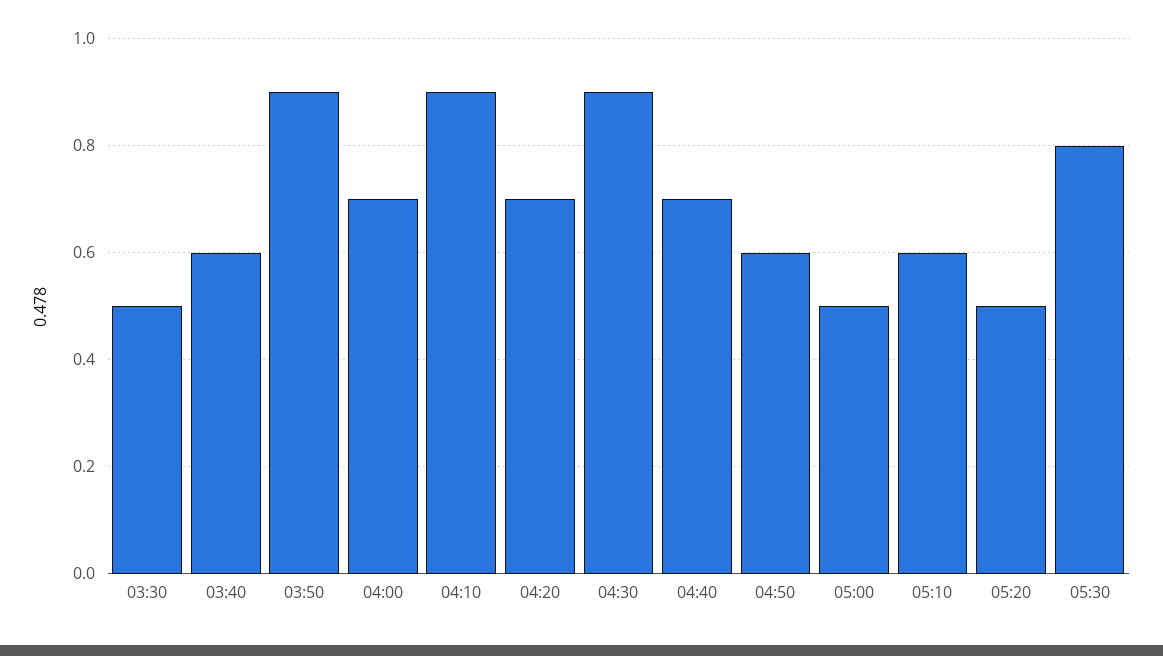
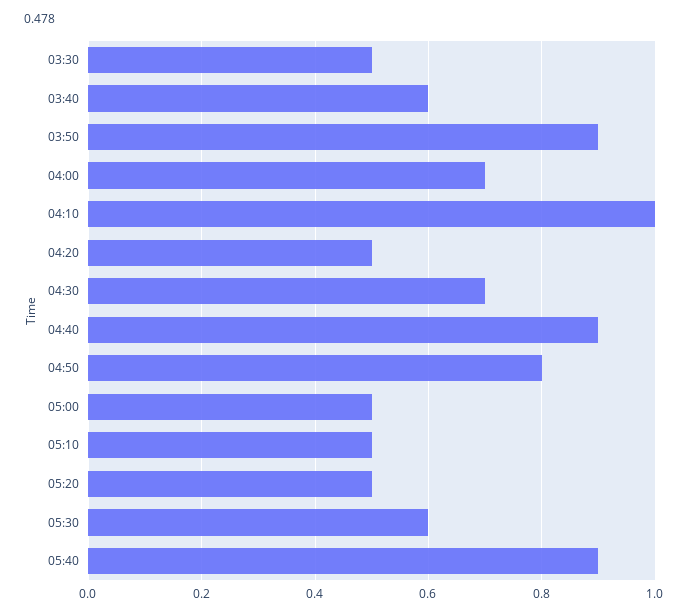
04:10: 0.9 -> 1
04:20: 0.7 -> 0.5
04:30: 0.9 -> 0.7
04:40: 0.7 -> 0.9
04:50: 0.6 -> 0.8
05:10: 0.6 -> 0.5
05:30: 0.8 -> 0.6
05:40: none -> 0.9

